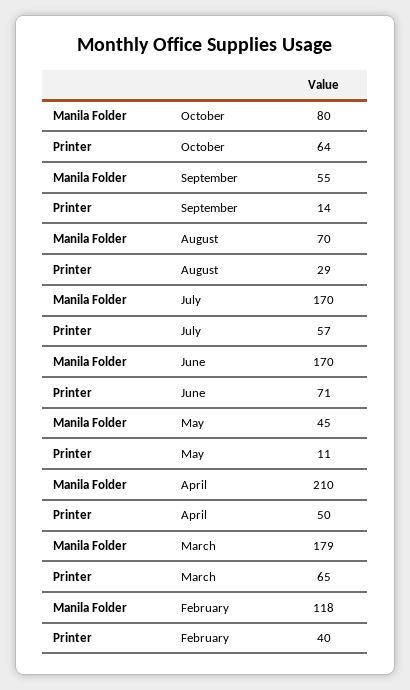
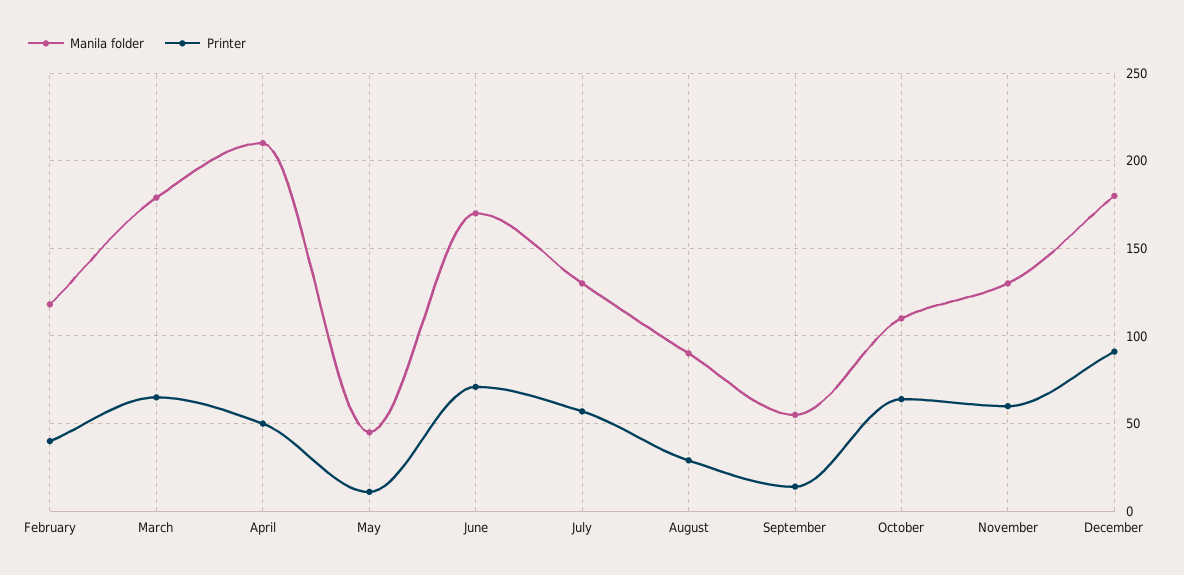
Manila Folder, October: 80 -> 110
Manila Folder, August: 70 -> 90
Manila Folder, July: 170 -> 130
Manila Folder, November: none -> 130
Printer, November: none -> 60
Manila Folder, December: none -> 180
Printer, December: none -> 90

